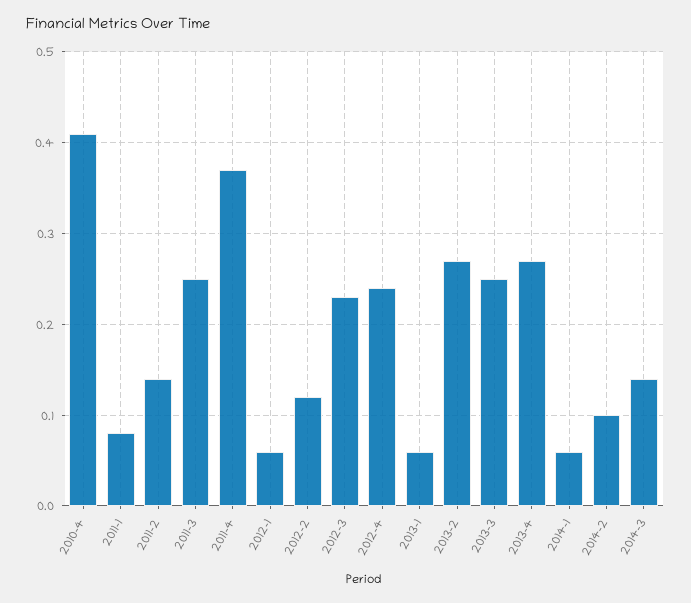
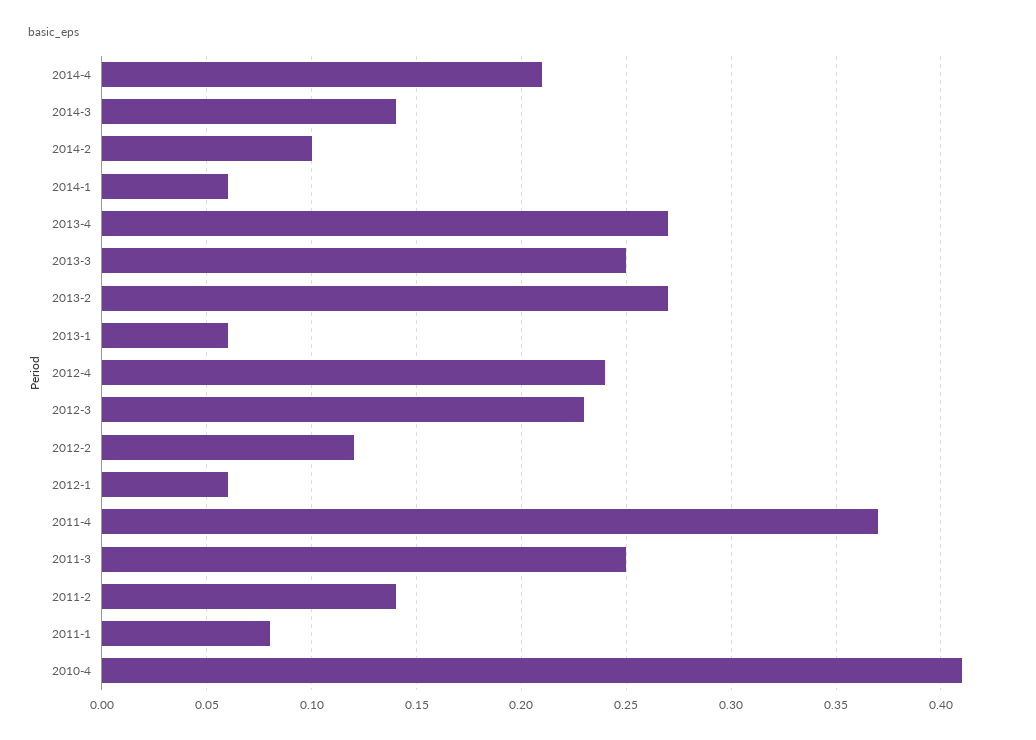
2014-4: none -> 0.21

